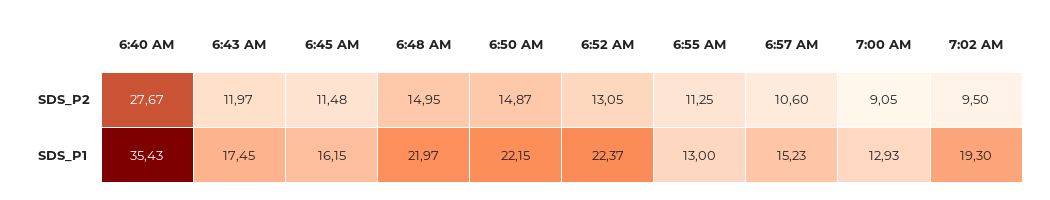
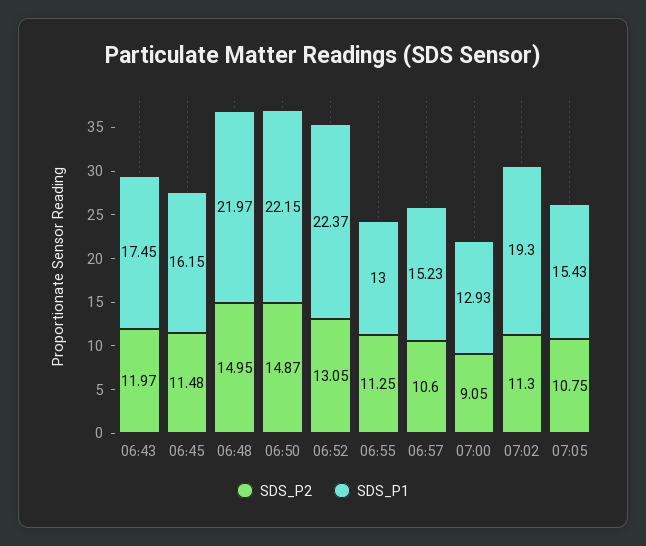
SDS_P2, 6:40 AM: 27.67 -> none
SDS_P2, 7:02 AM: 9.5 -> 11.3
SDS_P1, 6:40 AM: 35.43 -> none
SDS_P2, 07:05: none -> 10.75
SDS_P1, 07:05: none -> 15.43

